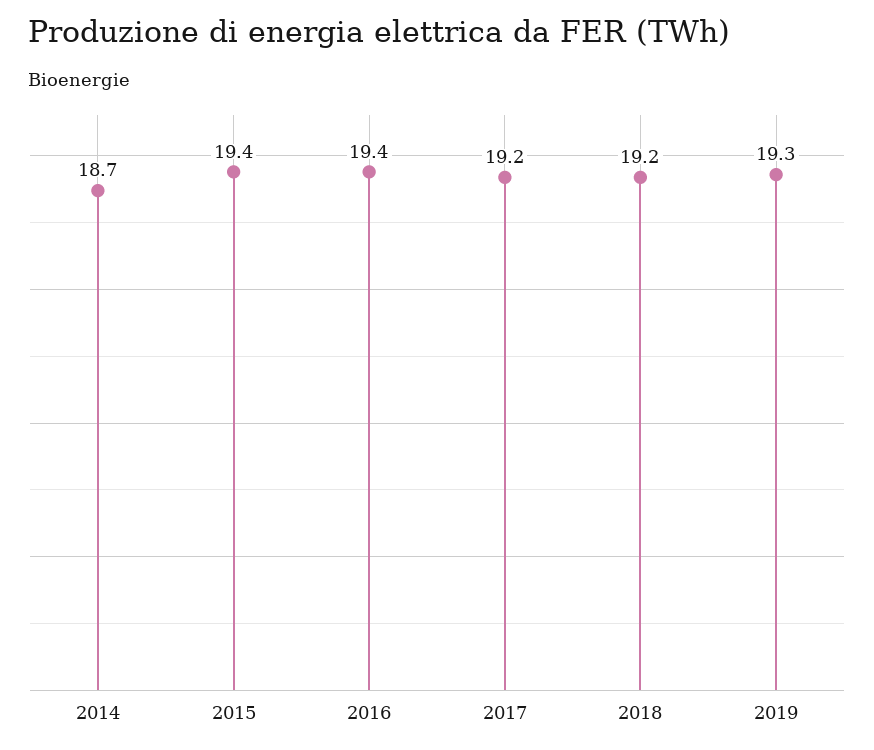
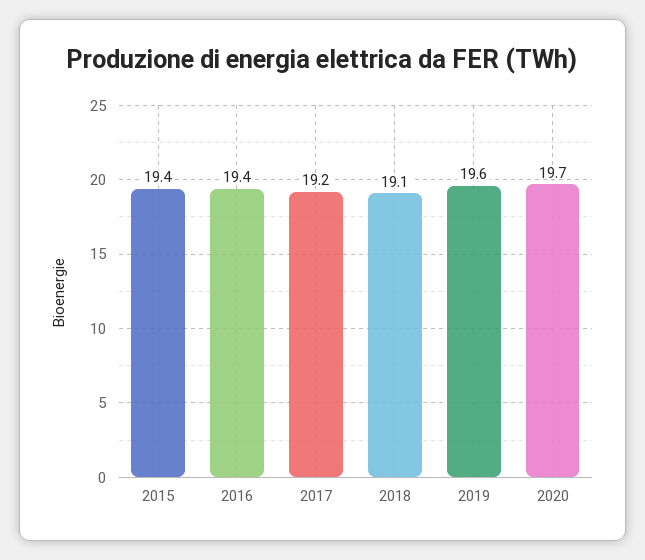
2014: 18.7 -> none
2018: 19.2 -> 19.1
2019: 19.3 -> 19.6
2020: none -> 19.7

